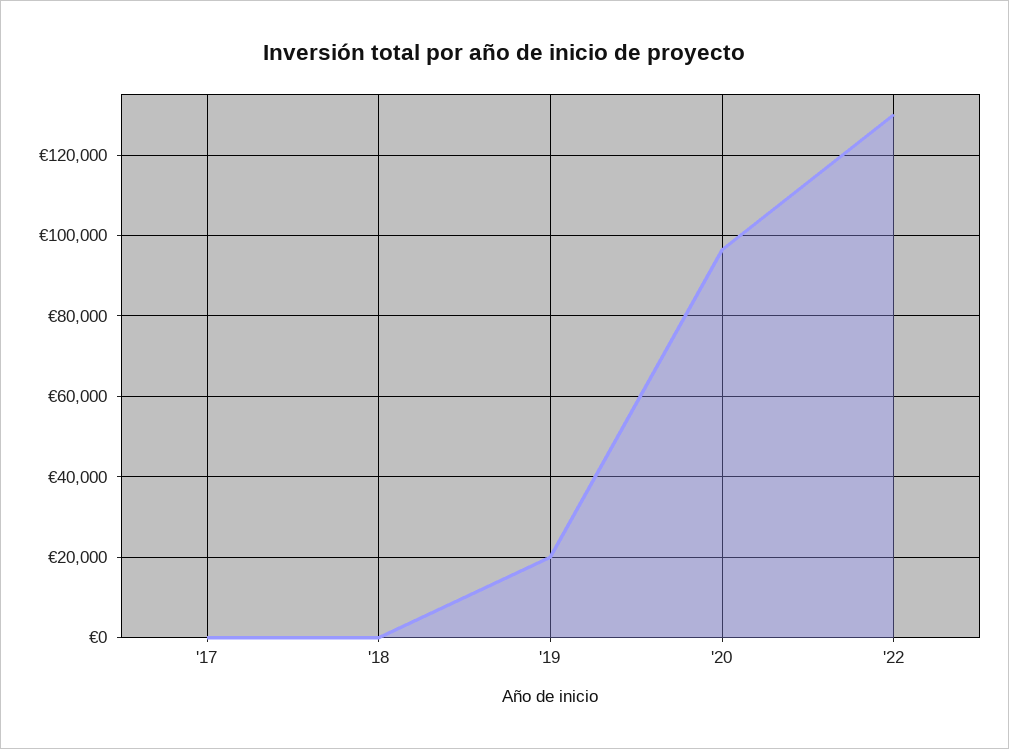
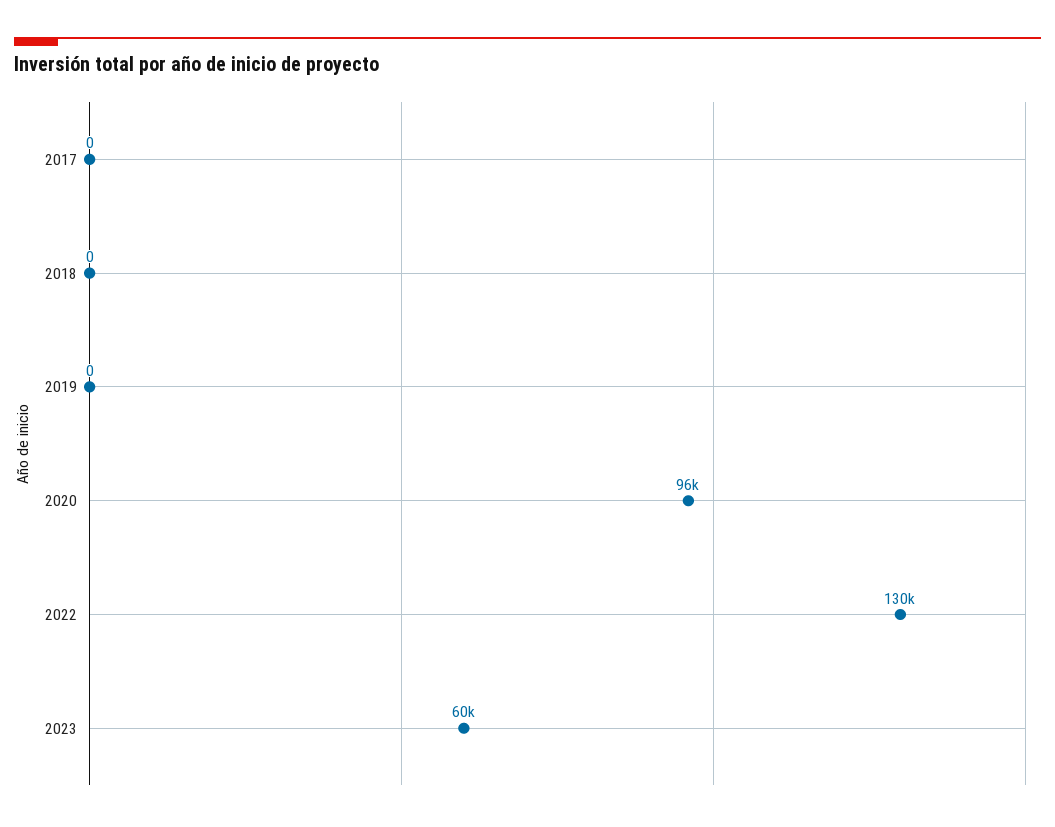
'19: 20000 -> 0
2023: none -> 60000

